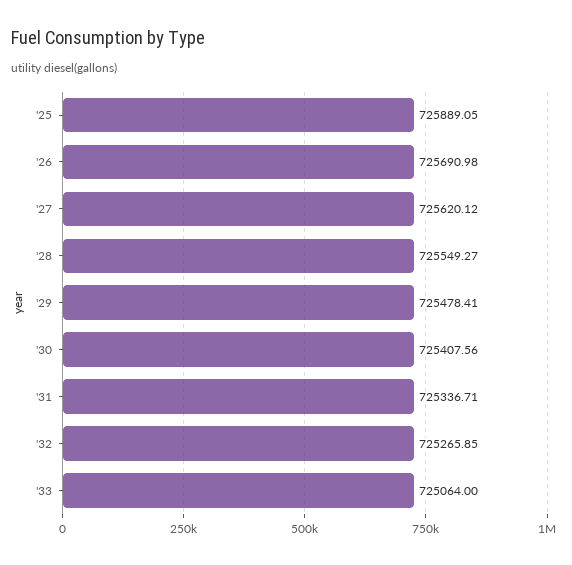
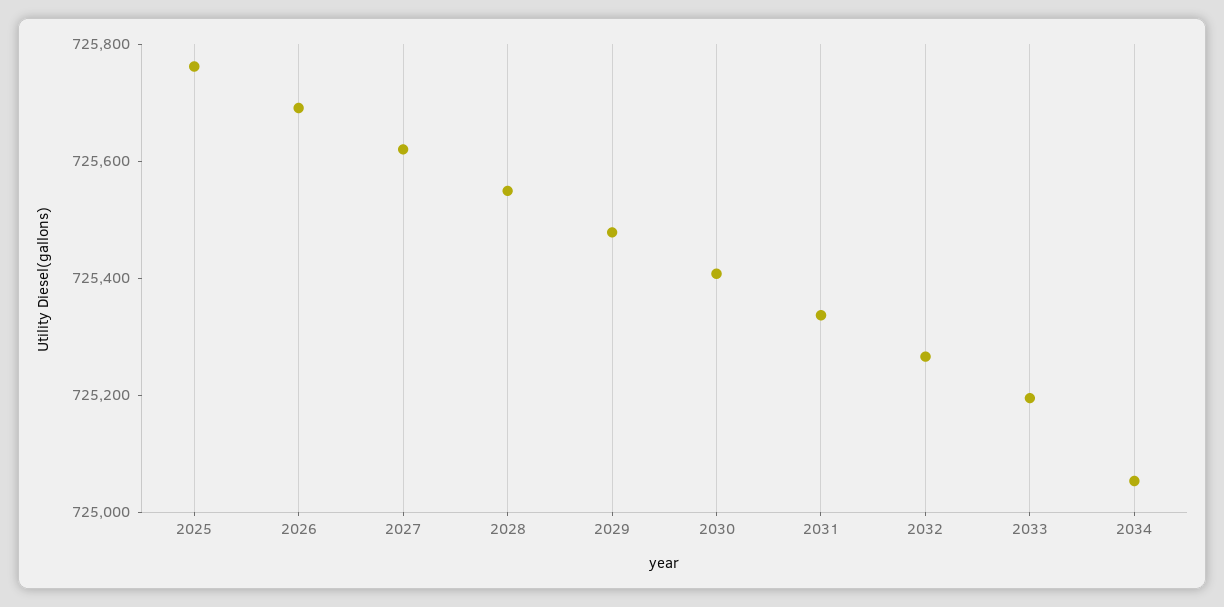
'25: 725889.05 -> 725750
'33: 725064 -> 725200
2034: none -> 725050

